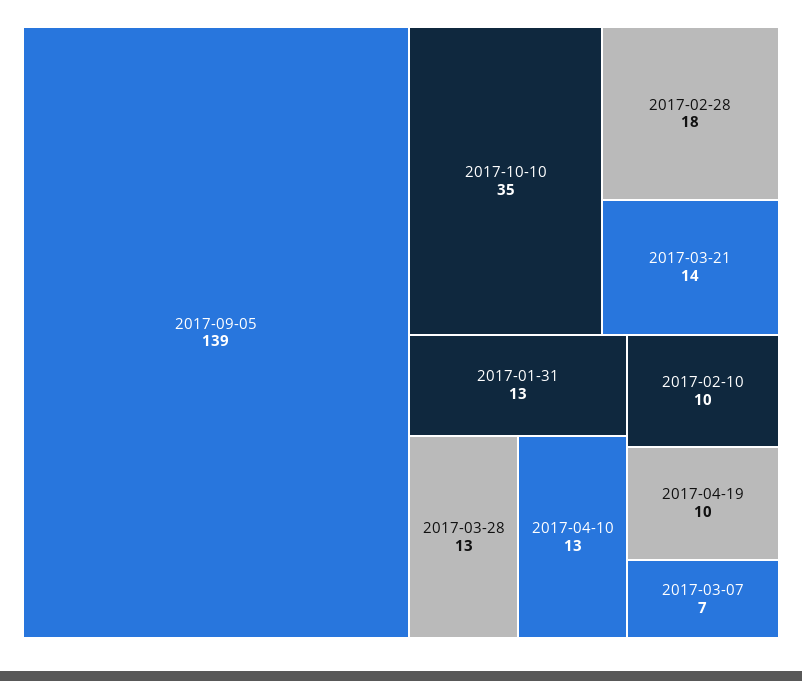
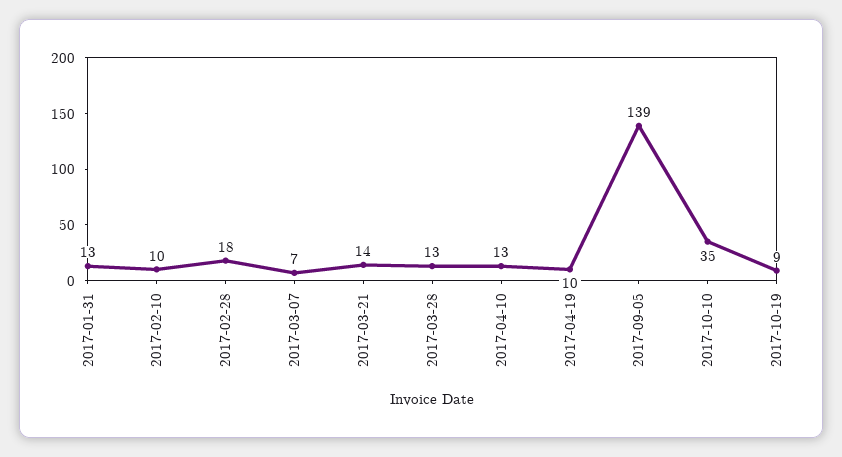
2017-10-19: none -> 9

